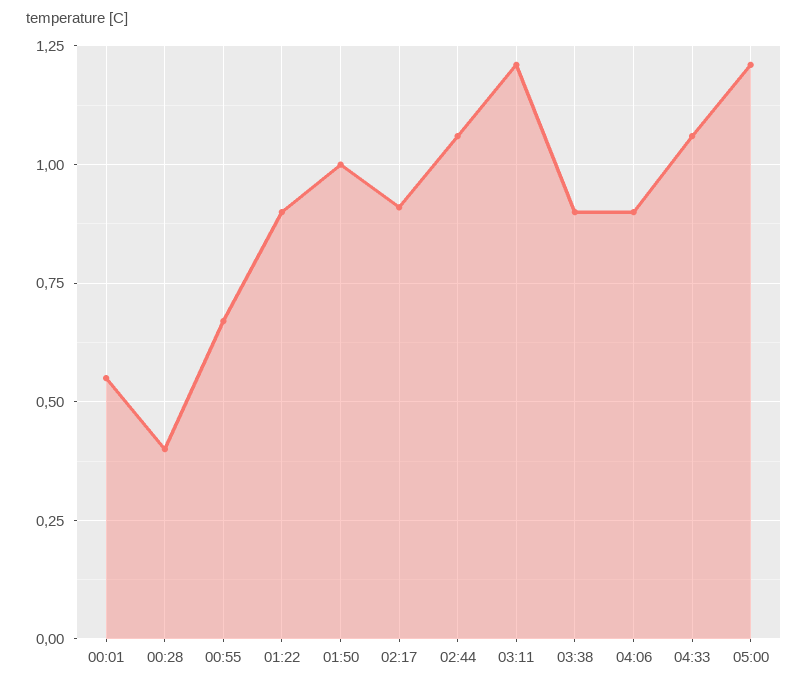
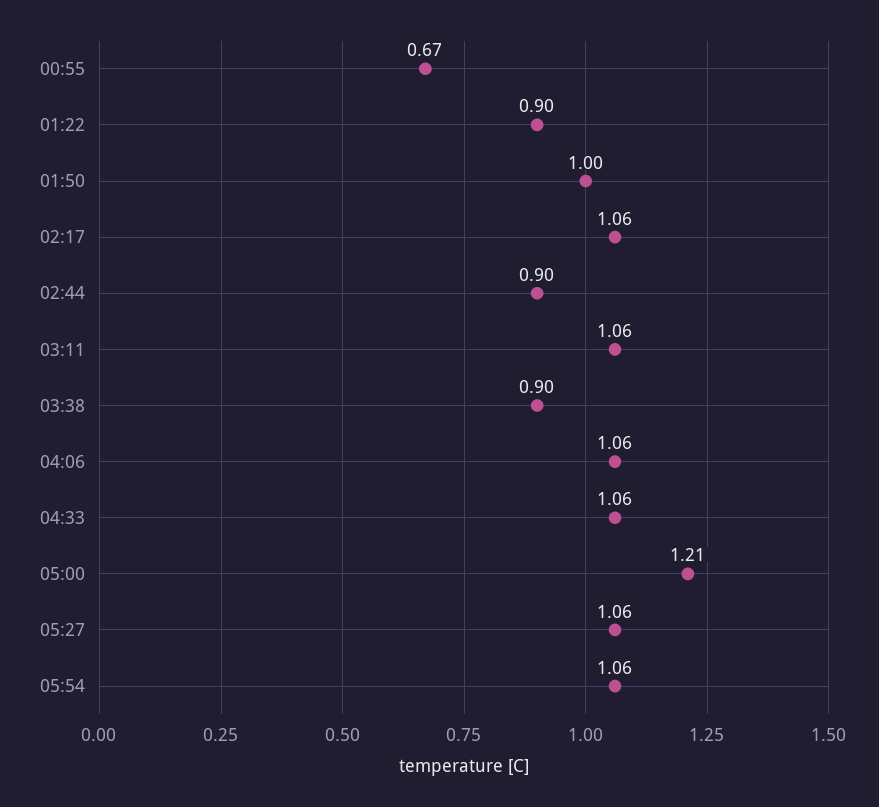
00:01: 0.55 -> none
00:28: 0.4 -> none
02:17: 0.9 -> 1.06
02:44: 1.05 -> 0.9
03:11: 1.2 -> 1.06
04:06: 0.9 -> 1.06
05:27: none -> 1.06
05:54: none -> 1.06

